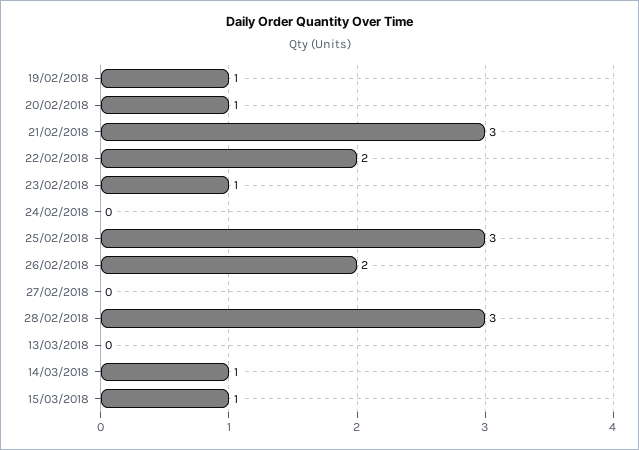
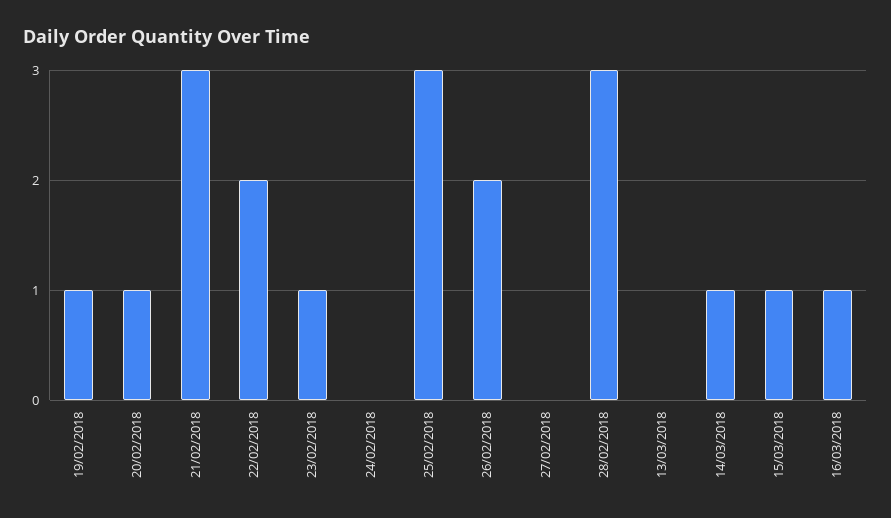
16/03/2018: none -> 1

